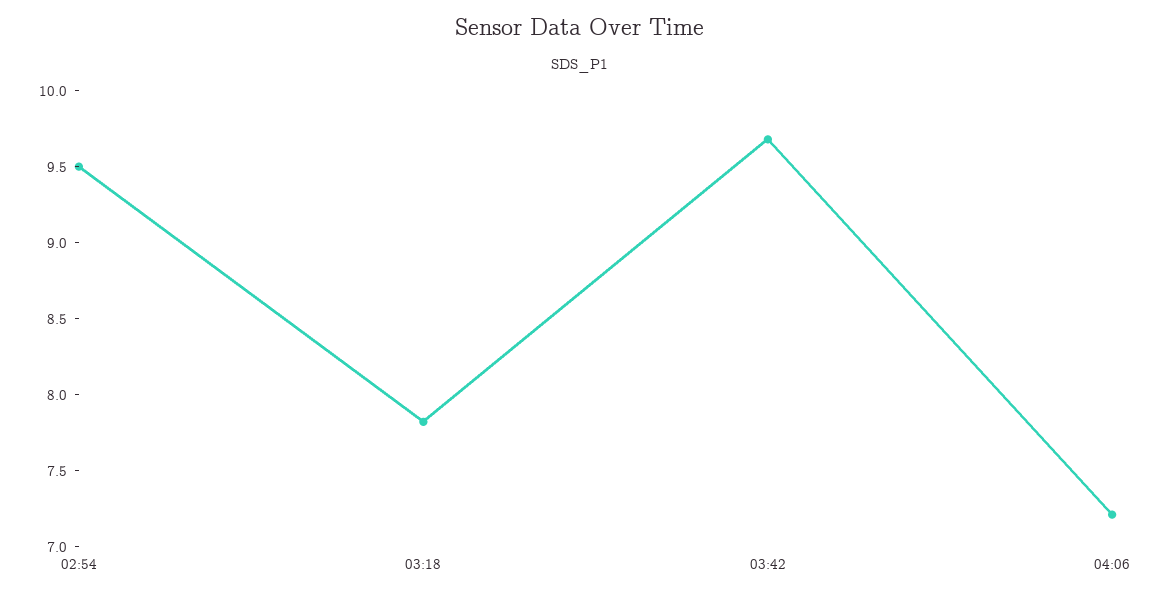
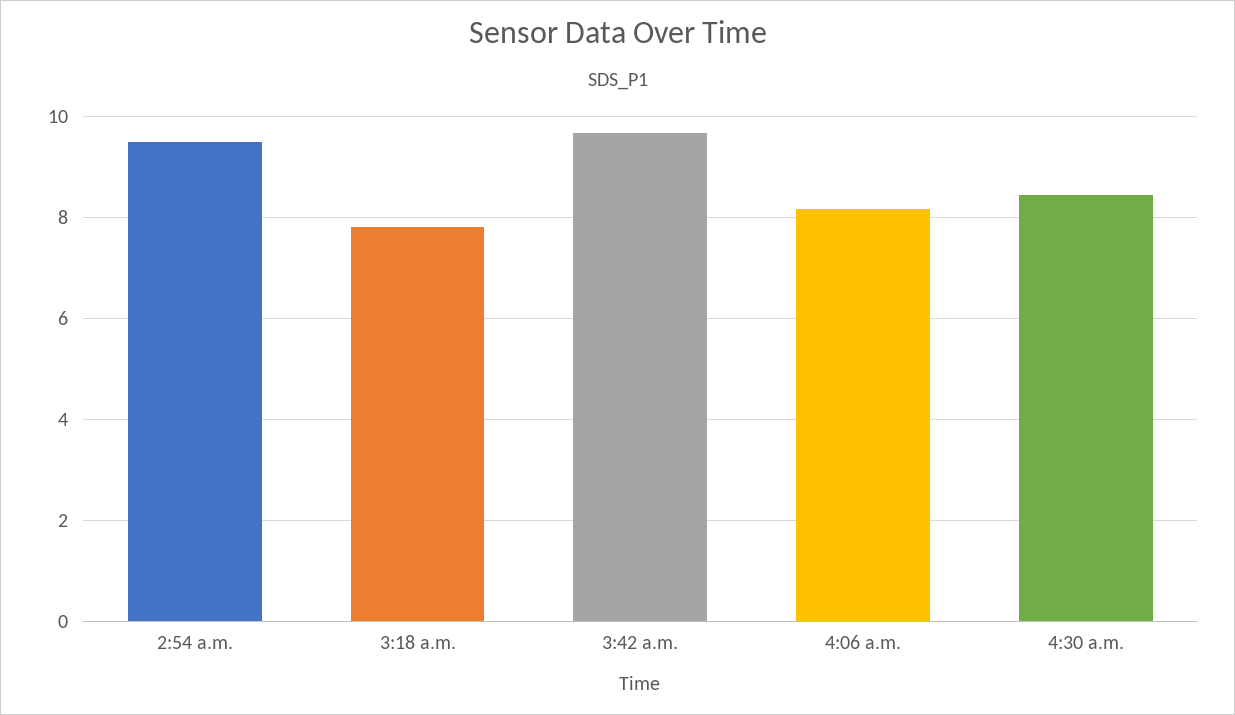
04:06: 7.2 -> 8.2
4:30 a.m.: none -> 8.4

